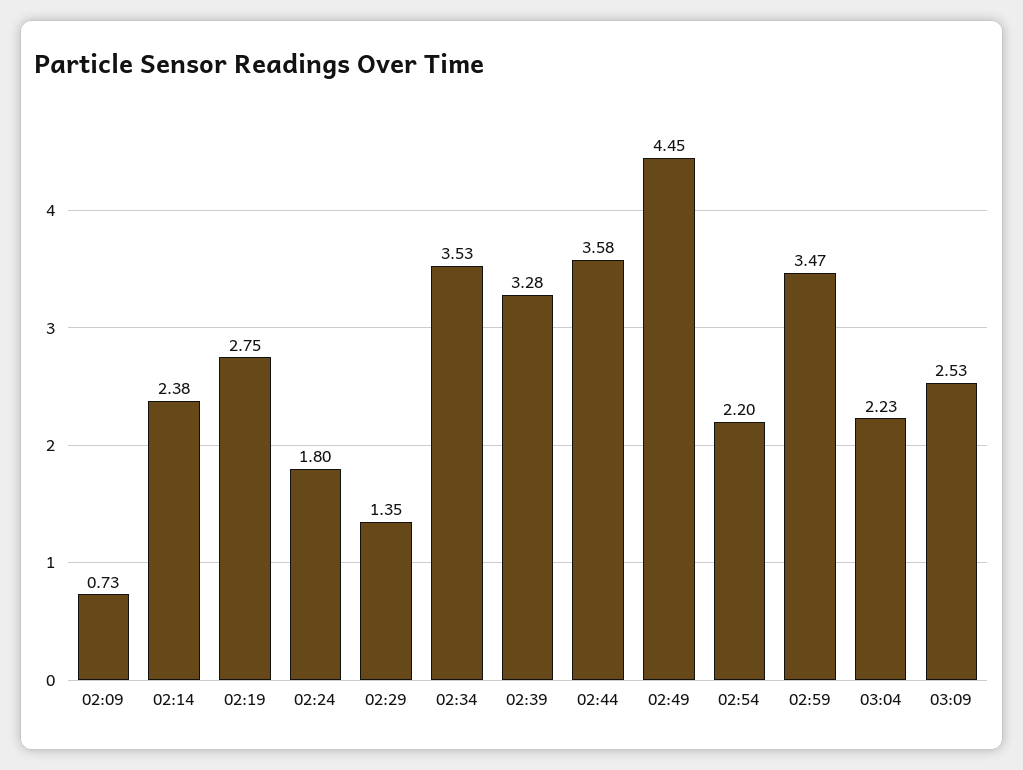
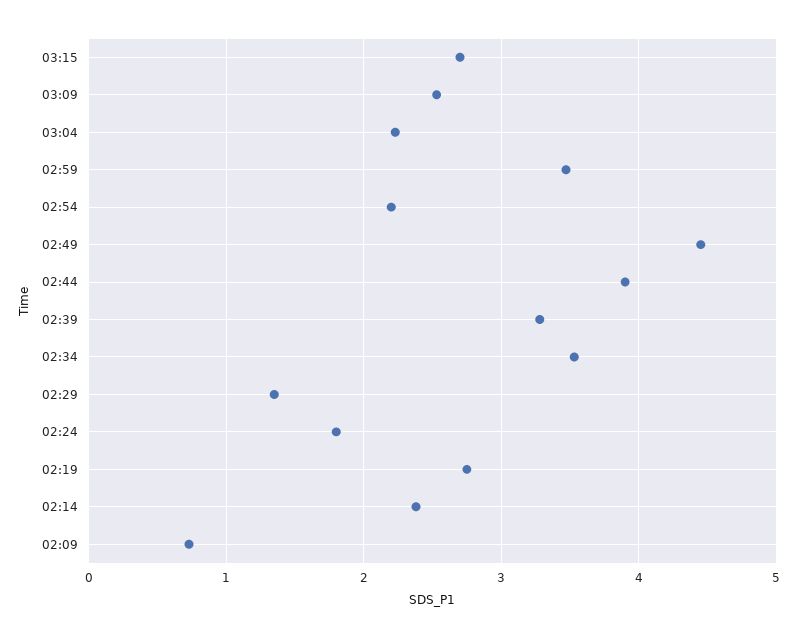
02:44: 3.58 -> 3.9
03:15: none -> 2.7

